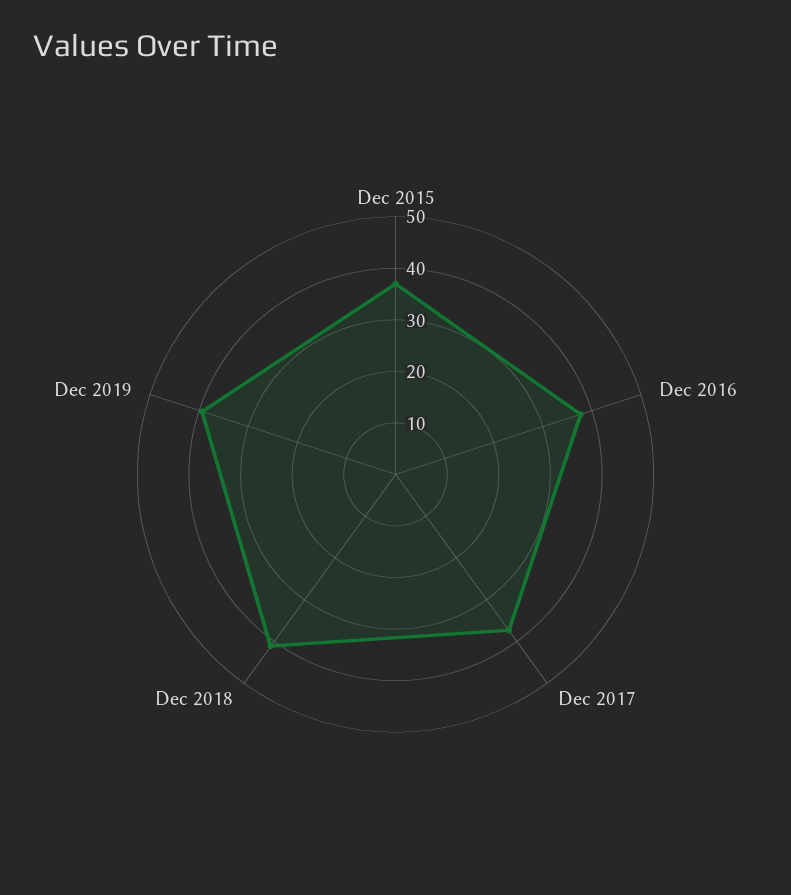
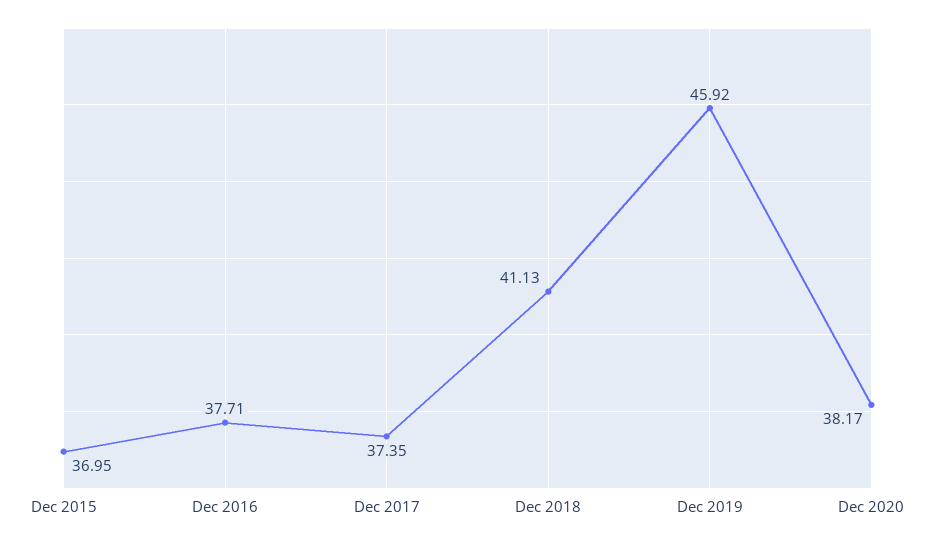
Dec 2019: 40 -> 45.92
Dec 2020: none -> 38.17

